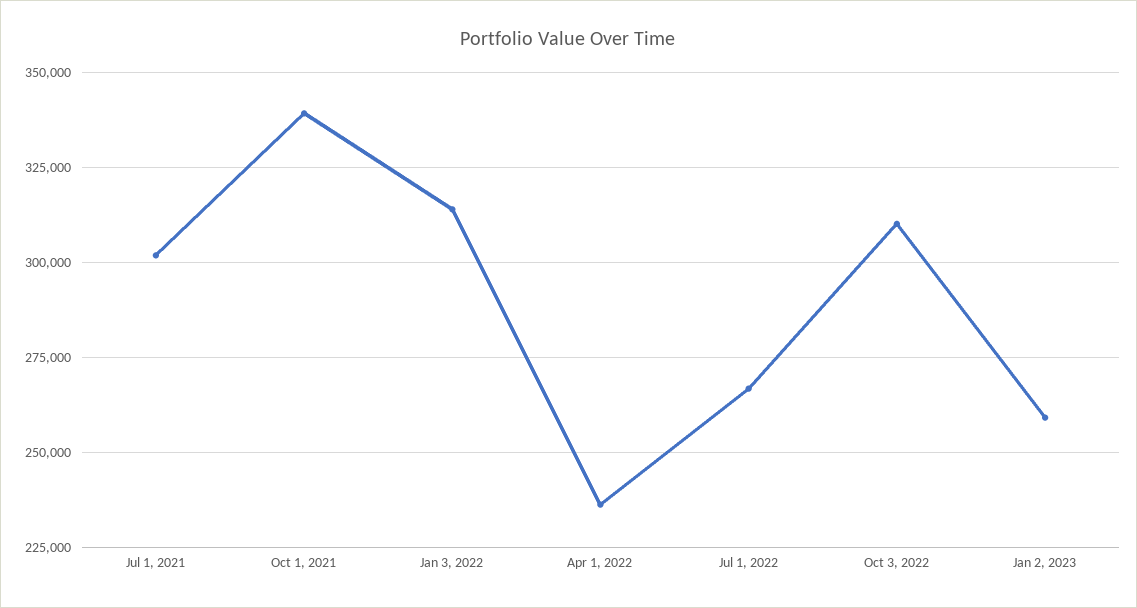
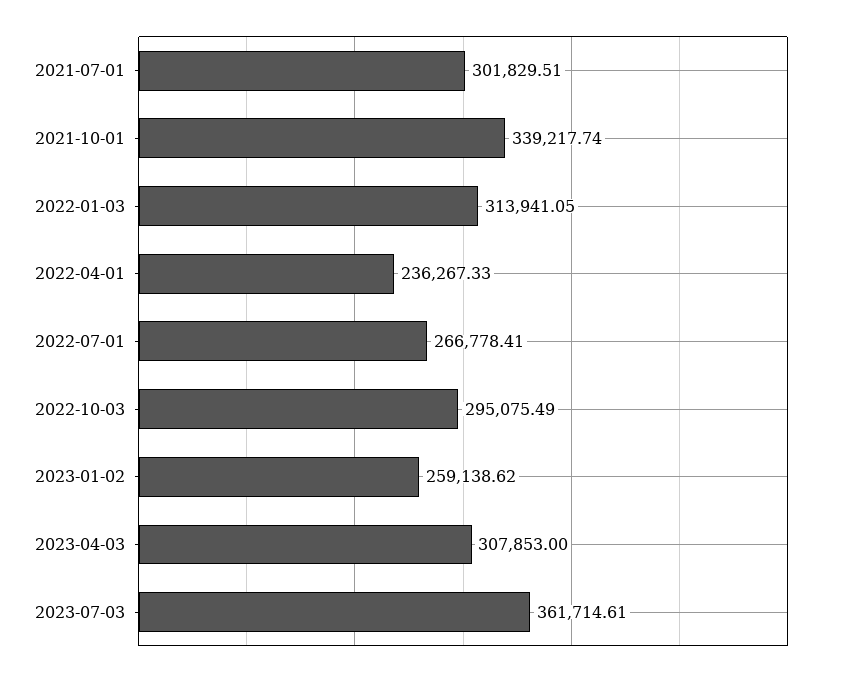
Oct 3, 2022: 310000 -> 295075.49
2023-04-03: none -> 307853
2023-07-03: none -> 361714.61

